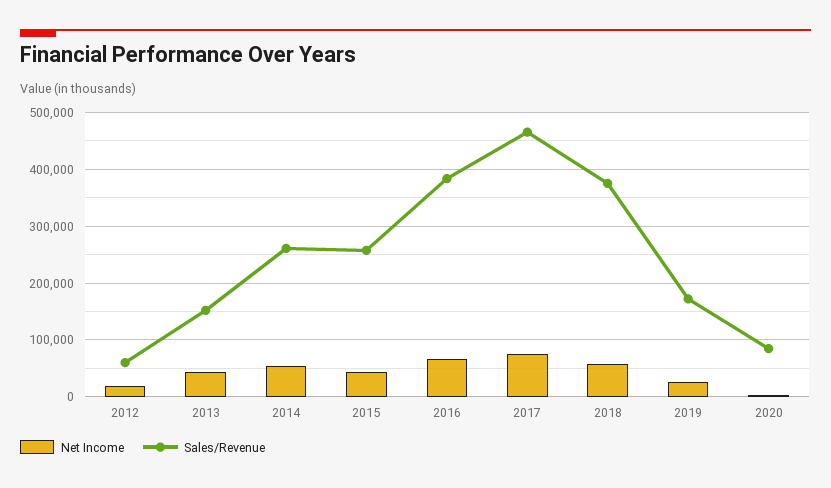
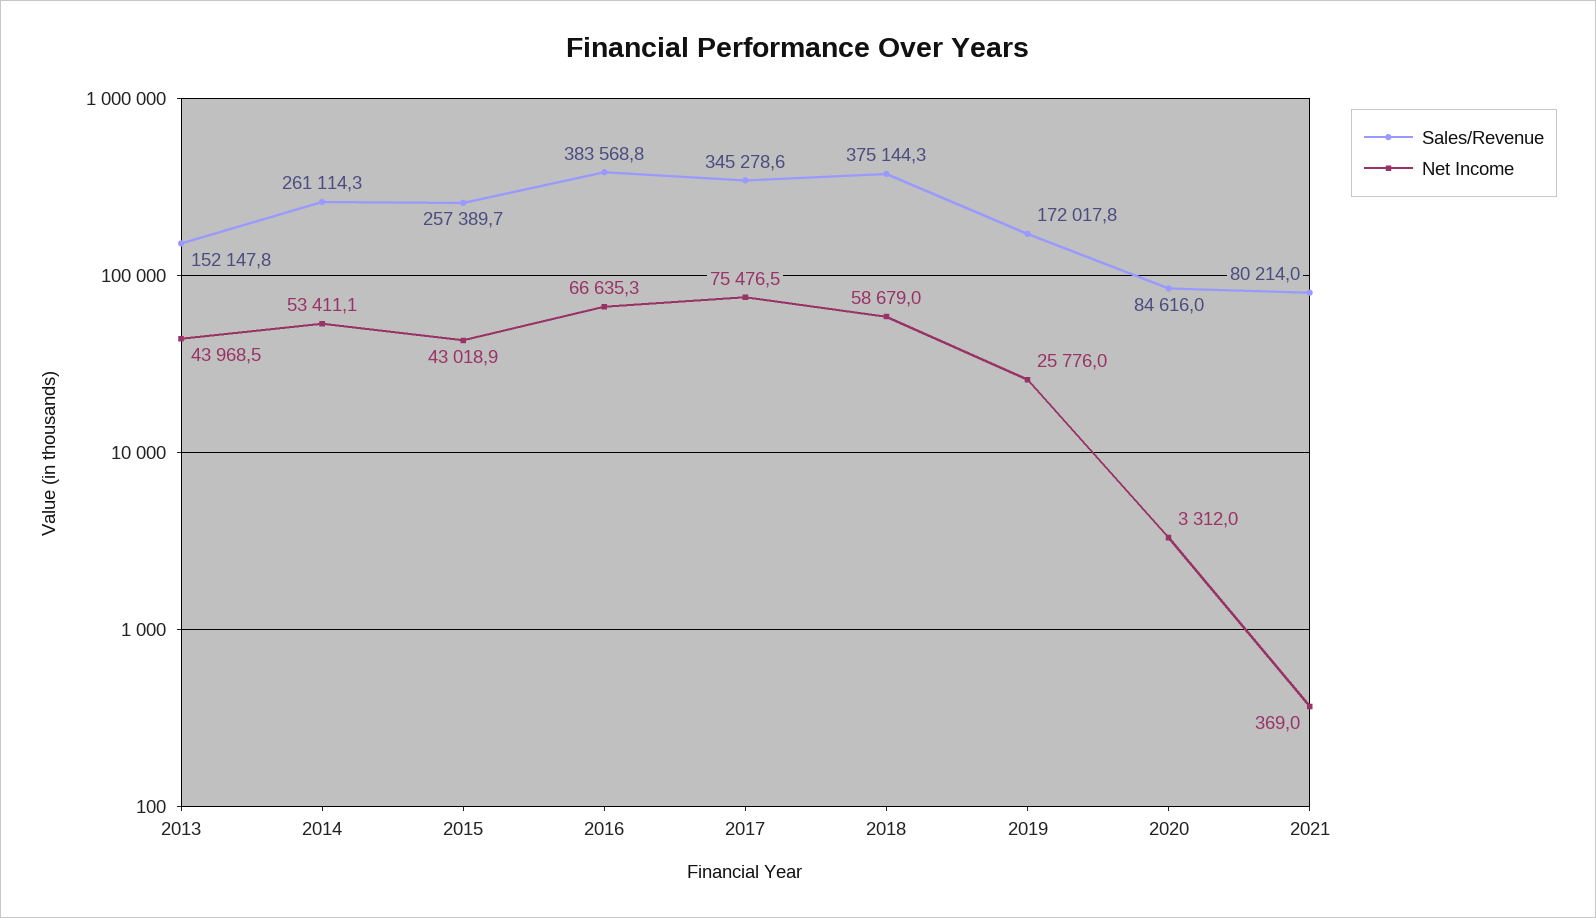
Net Income, 2012: 20000 -> none
Sales/Revenue, 2012: 60000 -> none
Sales/Revenue, 2017: 460000 -> 345278.6
Sales/Revenue, 2021: none -> 80214
Net Income, 2021: none -> 369

